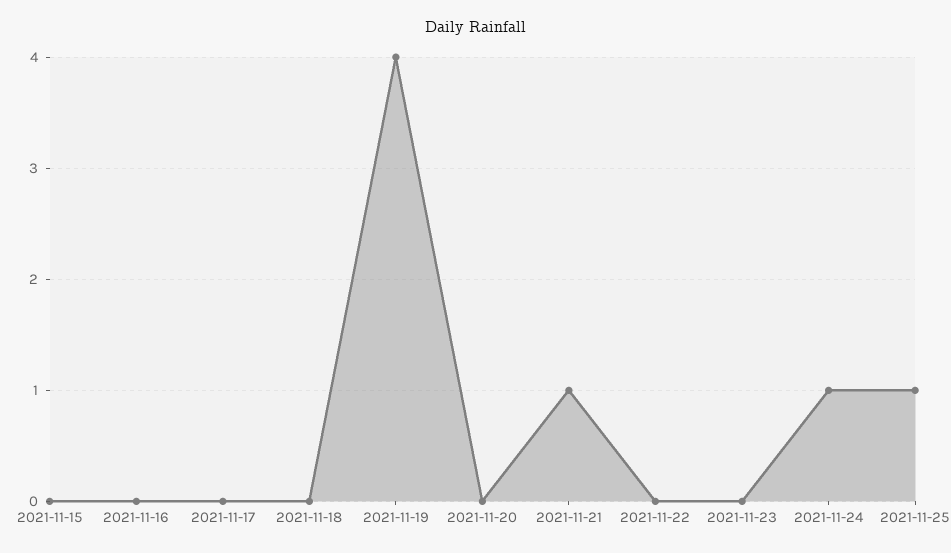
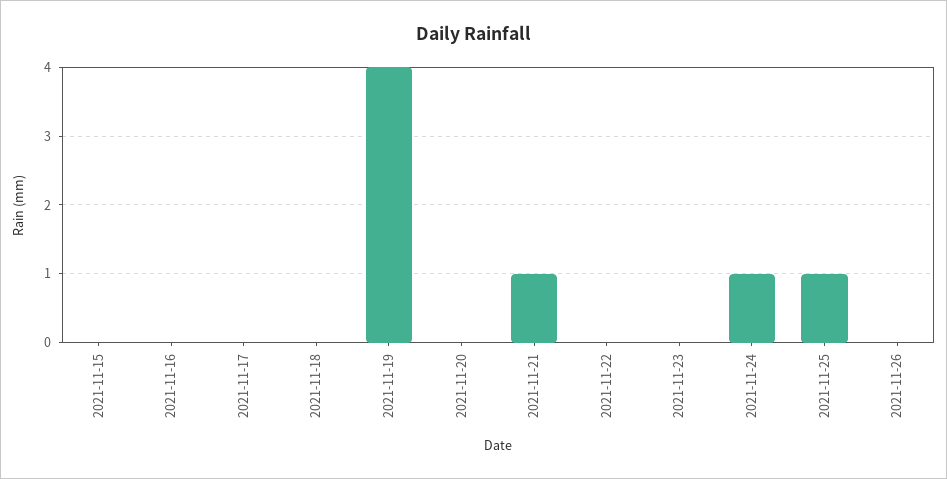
2021-11-26: none -> 0

